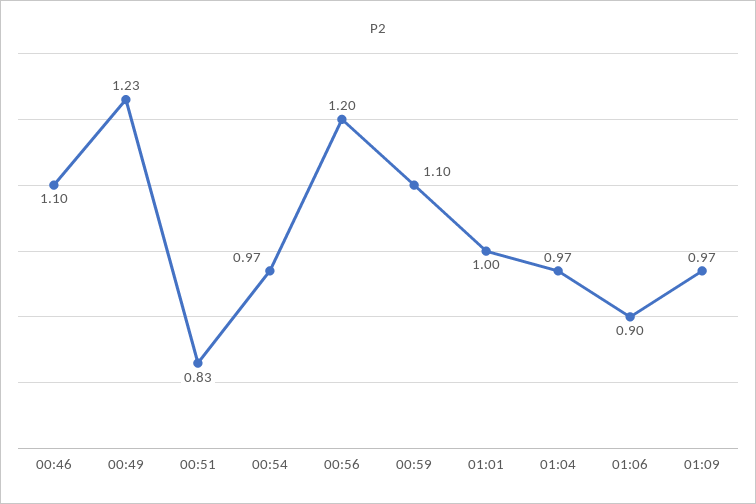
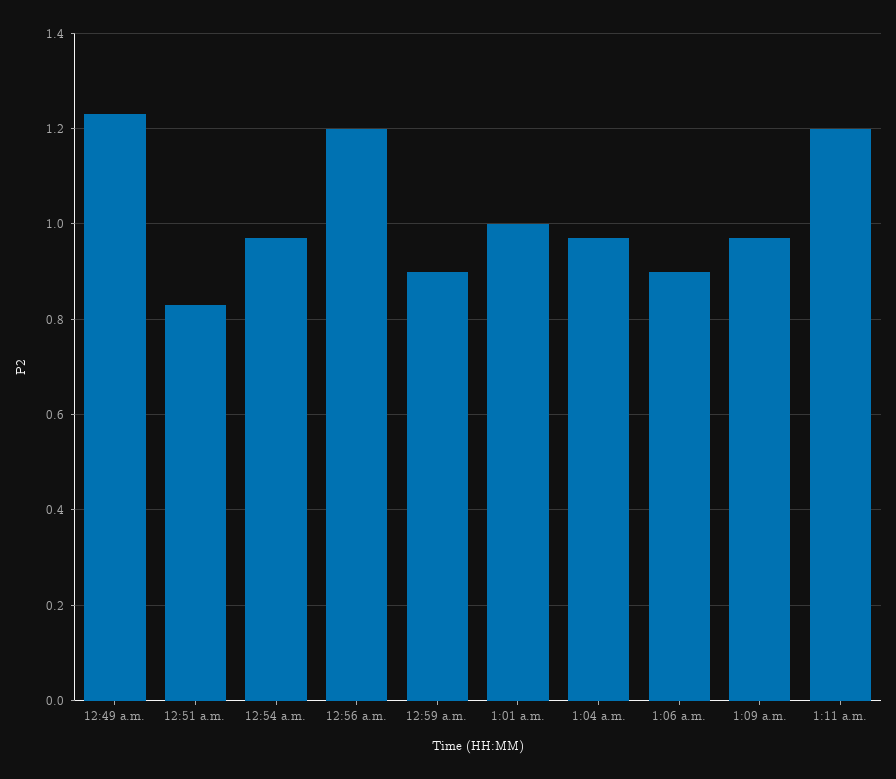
00:46: 1.1 -> none
00:59: 1.1 -> 0.9
1:11 a.m.: none -> 1.2

